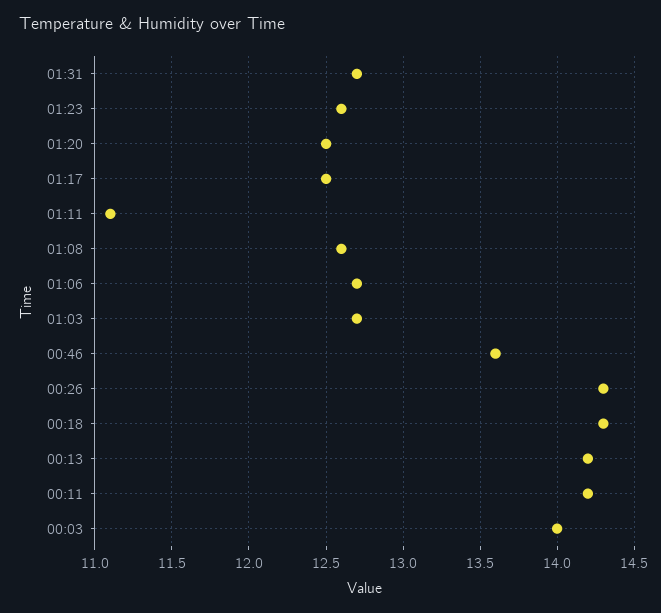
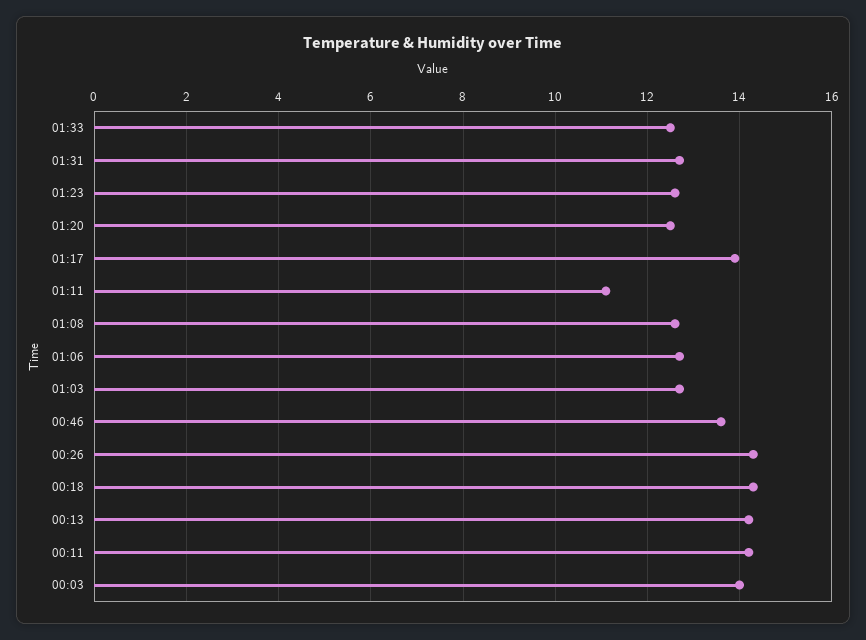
01:17: 12.5 -> 14
01:33: none -> 12.5

